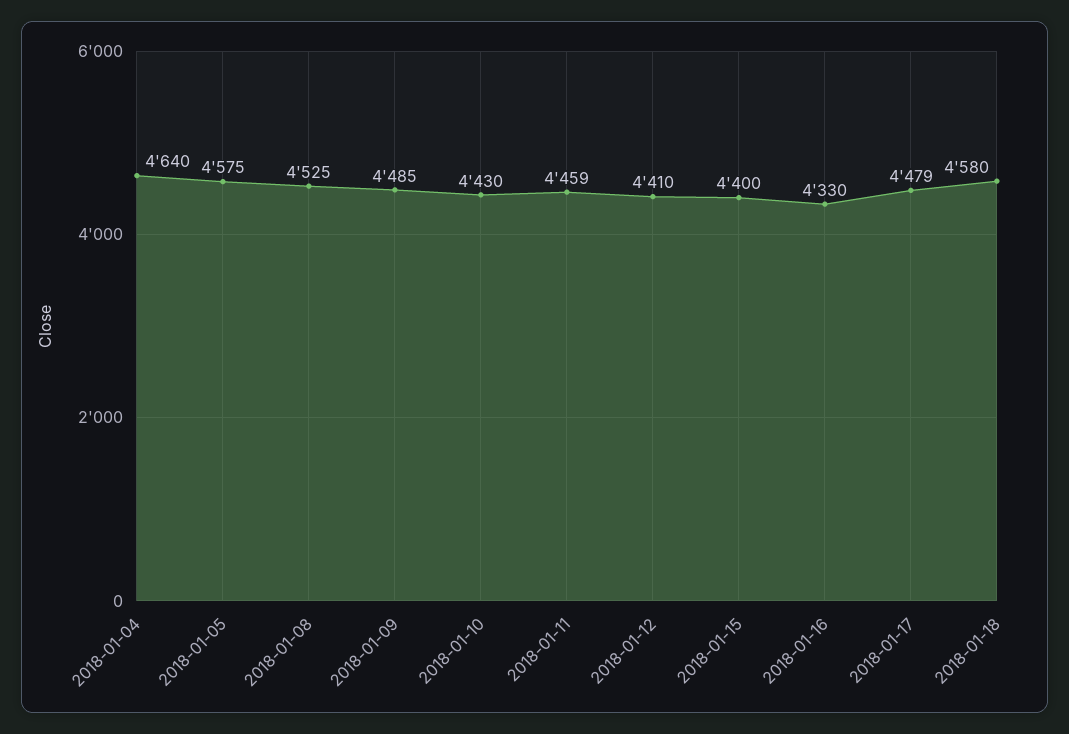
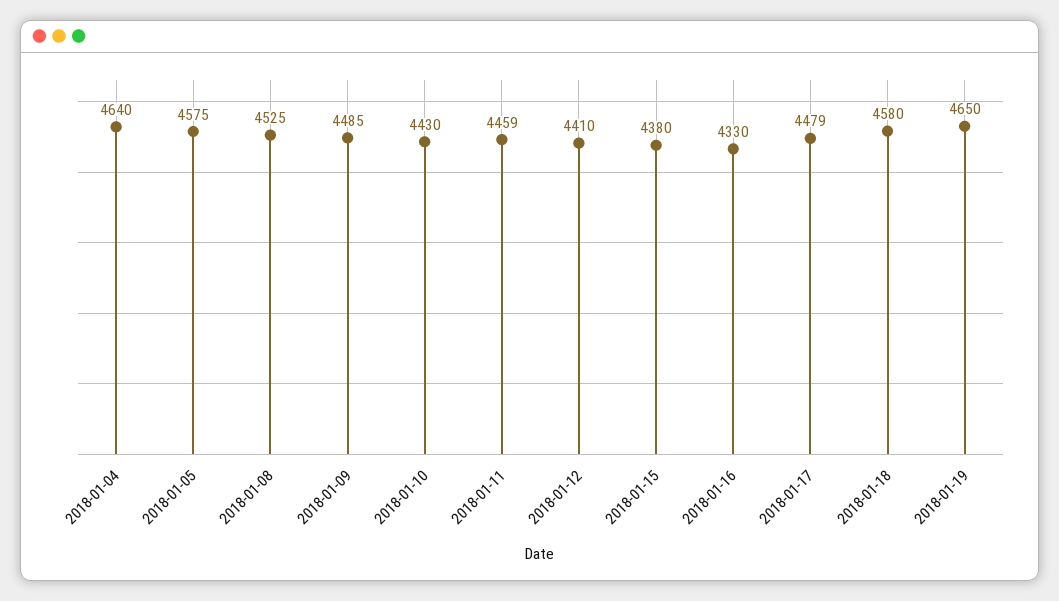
2018-01-15: 4400 -> 4380
2018-01-19: none -> 4650

